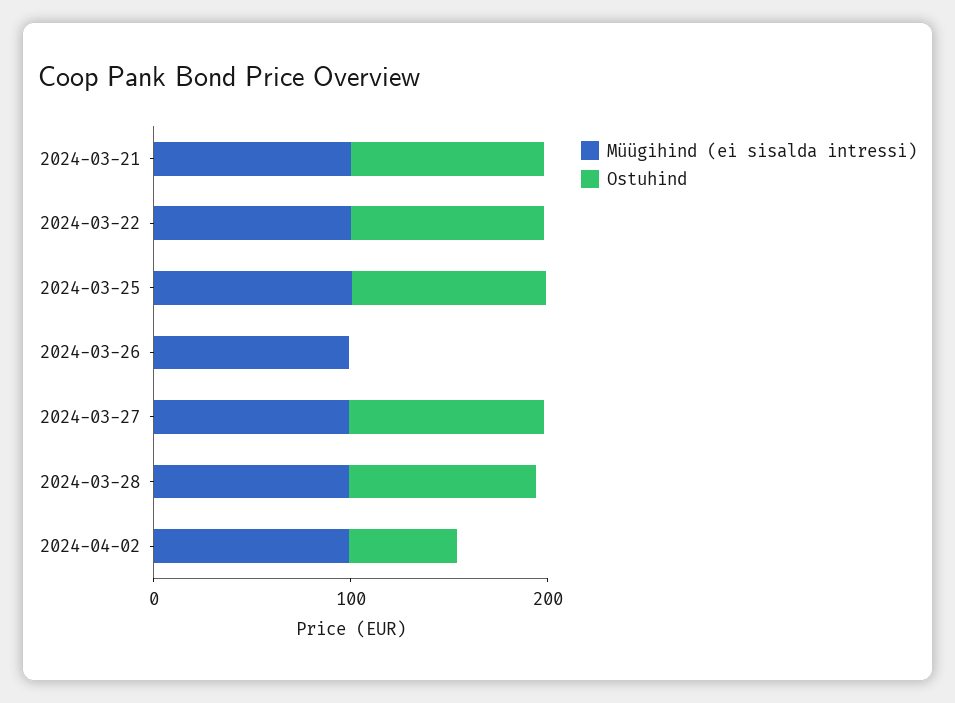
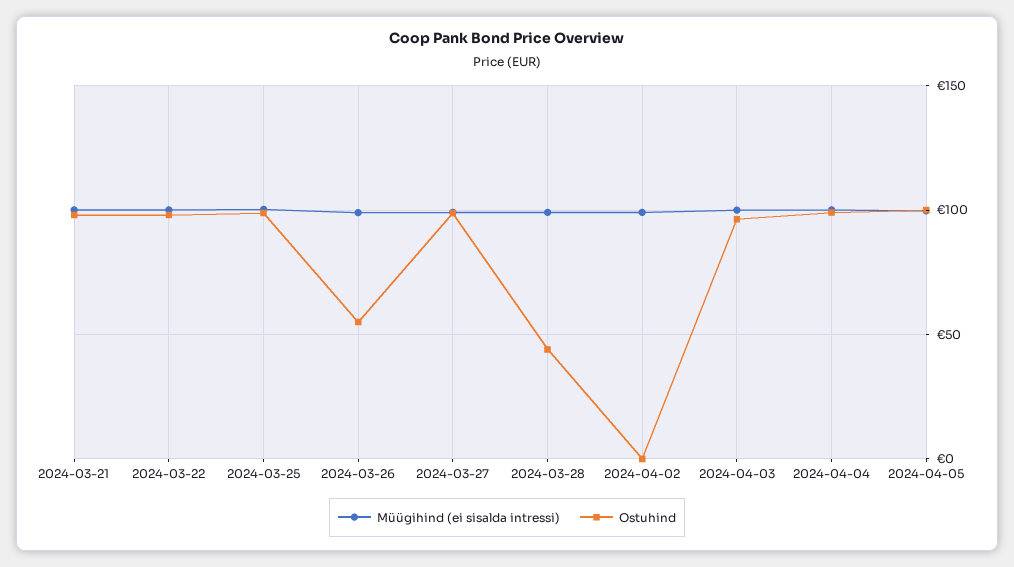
Ostuhind, 2024-03-26: 0 -> 55
Ostuhind, 2024-03-28: 100 -> 45
Ostuhind, 2024-04-02: 60 -> 0
Müügihind (ei sisalda intressi), 2024-04-03: none -> 100
Ostuhind, 2024-04-03: none -> 95
Müügihind (ei sisalda intressi), 2024-04-04: none -> 100
Ostuhind, 2024-04-04: none -> 100
Müügihind (ei sisalda intressi), 2024-04-05: none -> 100
Ostuhind, 2024-04-05: none -> 100

